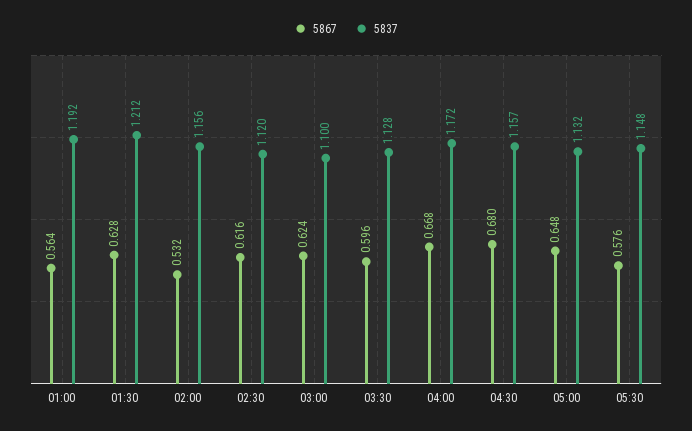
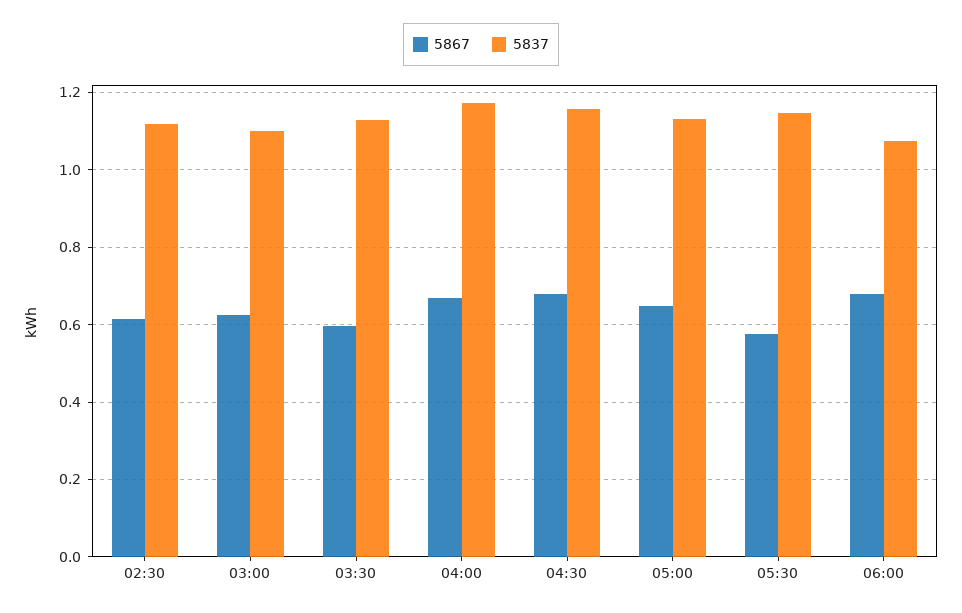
5867, 01:00: 0.564 -> none
5837, 01:00: 1.192 -> none
5867, 01:30: 0.628 -> none
5837, 01:30: 1.212 -> none
5867, 02:00: 0.532 -> none
5837, 02:00: 1.156 -> none
5867, 06:00: none -> 0.68
5837, 06:00: none -> 1.08

